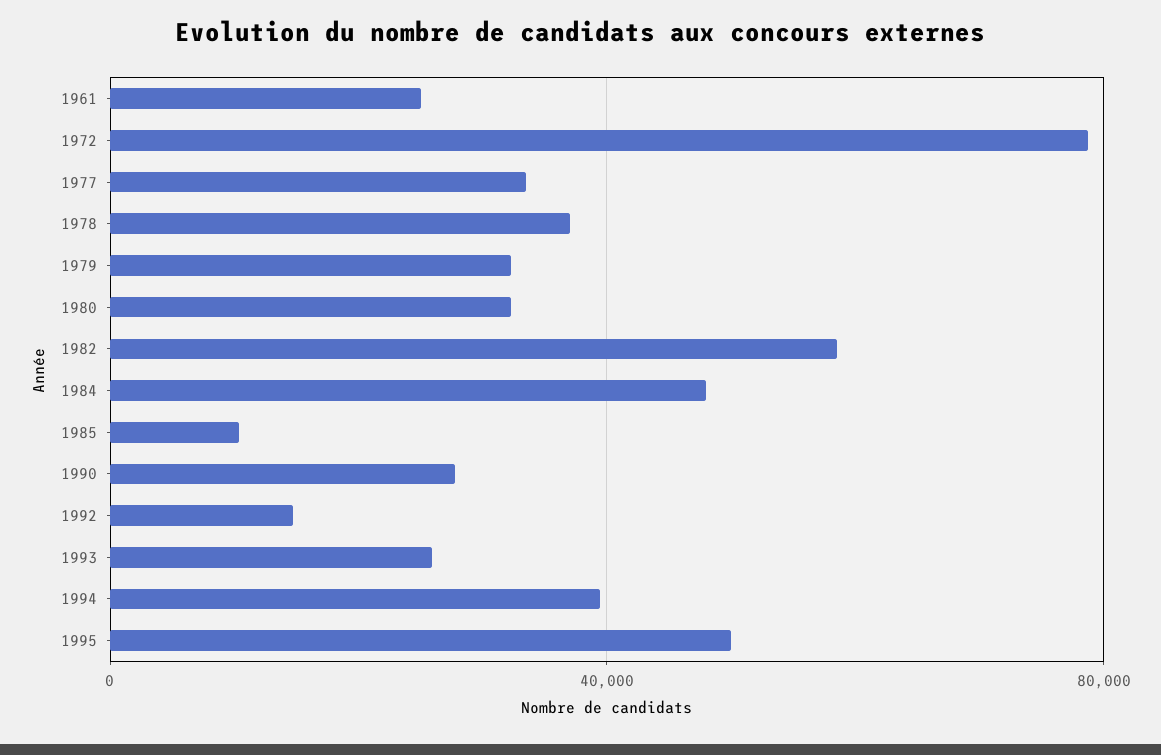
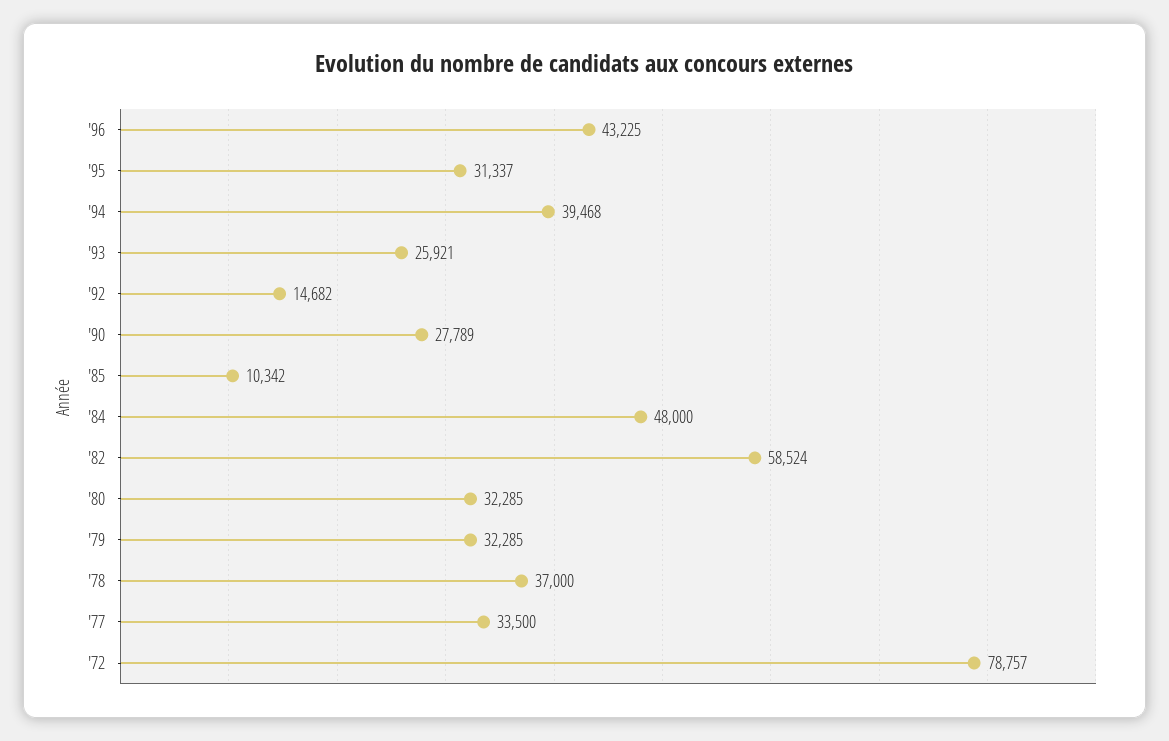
1961: 25000 -> none
1995: 50000 -> 31337
'96: none -> 43225

